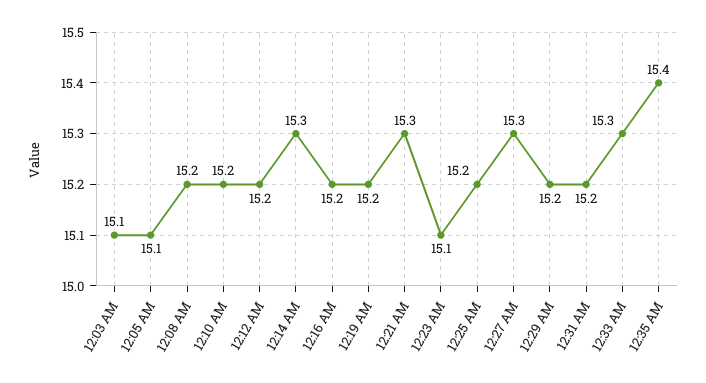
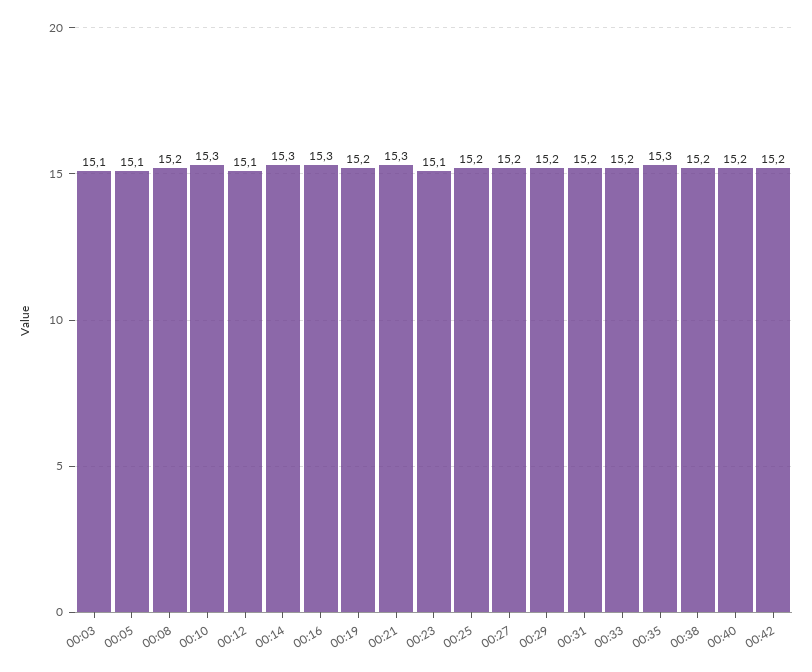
12:10 AM: 15.2 -> 15.3
12:12 AM: 15.2 -> 15.1
12:16 AM: 15.2 -> 15.3
12:27 AM: 15.3 -> 15.2
12:33 AM: 15.3 -> 15.2
12:35 AM: 15.4 -> 15.3
00:38: none -> 15.2
00:40: none -> 15.2
00:42: none -> 15.2

